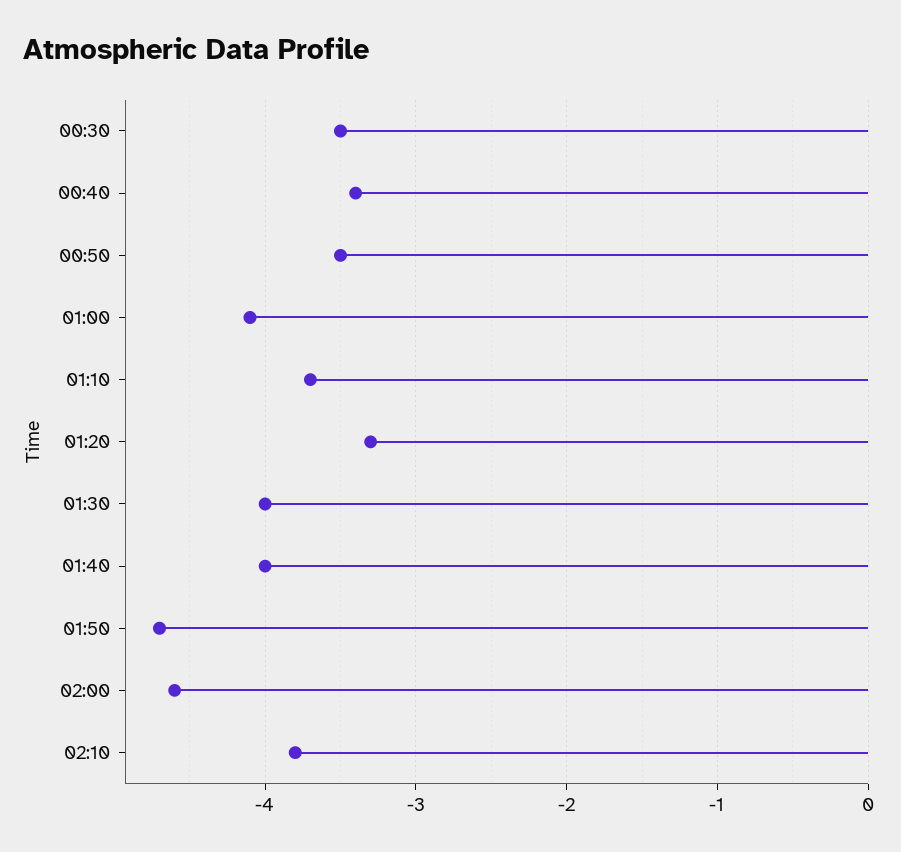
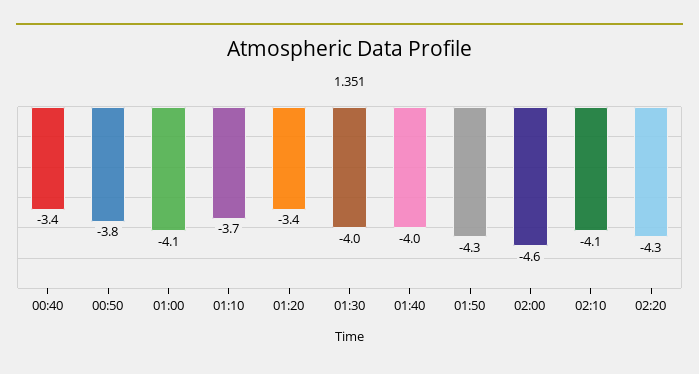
00:30: -3.5 -> none
00:50: -3.5 -> -3.8
01:20: -3.3 -> -3.4
01:50: -4.7 -> -4.3
02:10: -3.8 -> -4.1
02:20: none -> -4.3

